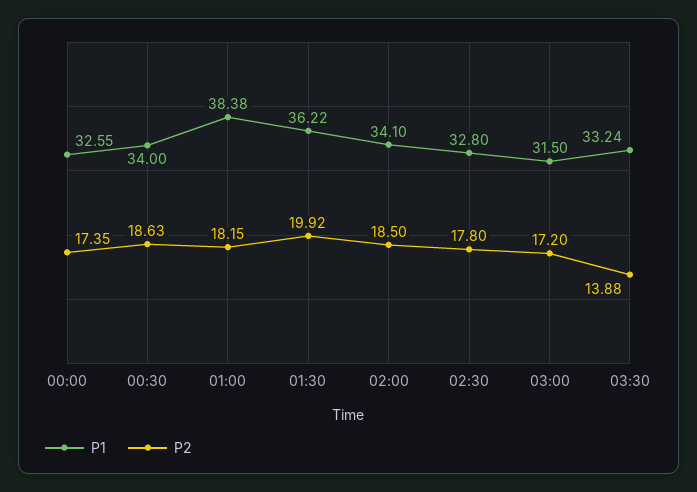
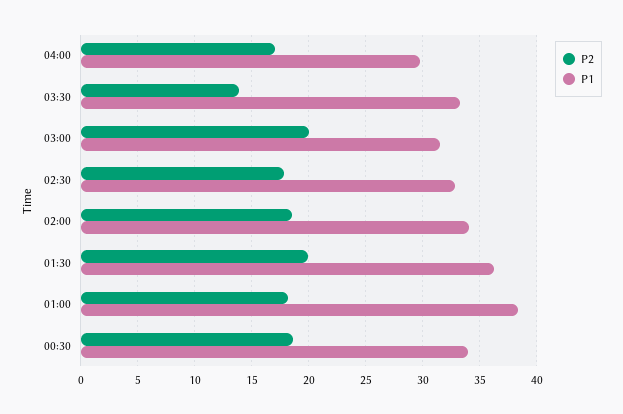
P1, 00:00: 32.55 -> none
P2, 00:00: 17.35 -> none
P2, 03:00: 17.2 -> 20
P2, 04:00: none -> 17
P1, 04:00: none -> 30

